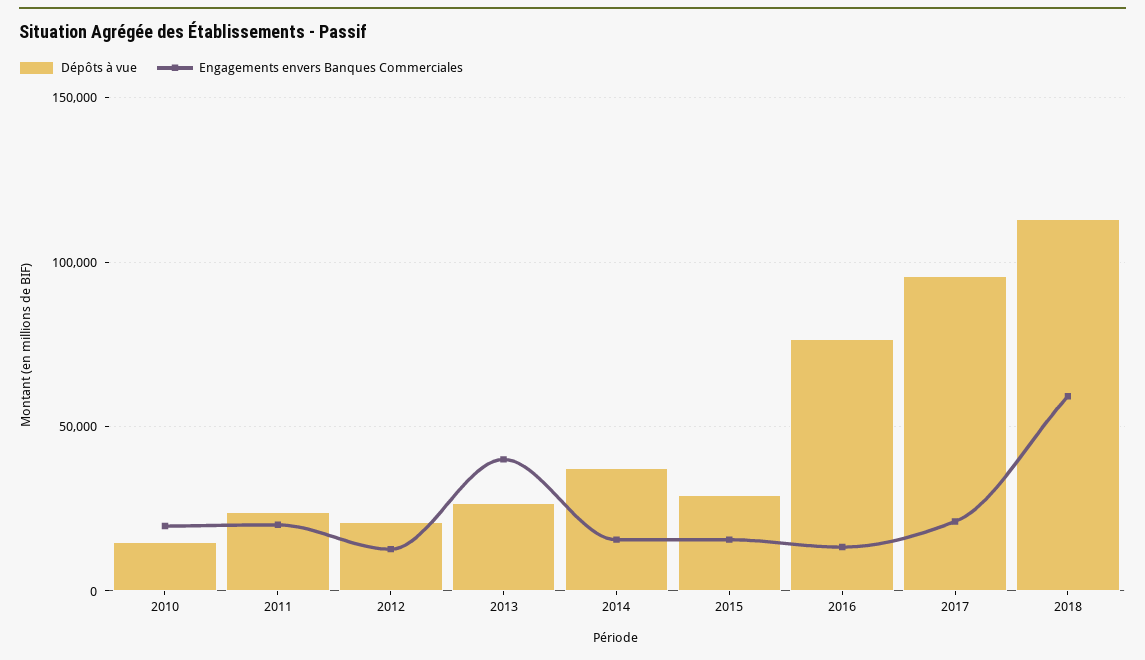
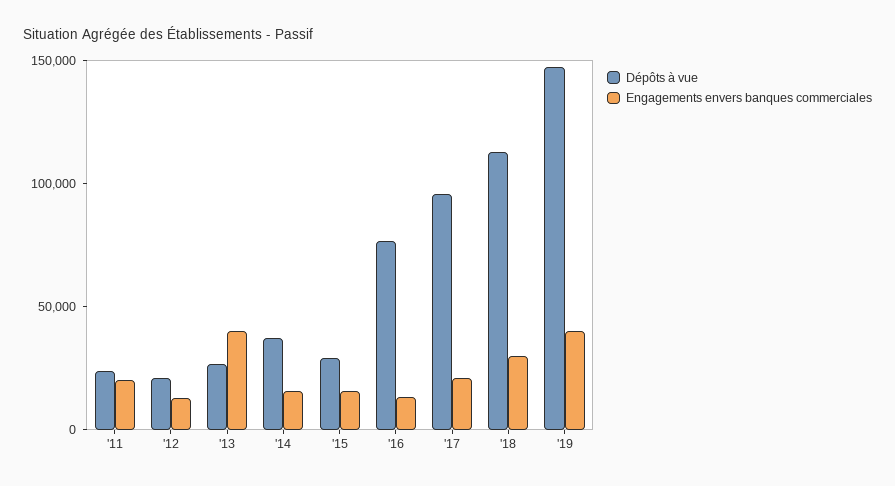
Dépôts à vue, 2010: 15000 -> none
Engagements envers Banques Commerciales, 2010: 20000 -> none
Engagements envers Banques Commerciales, 2018: 60000 -> 30000
Dépôts à vue, '19: none -> 150000
Engagements envers Banques Commerciales, '19: none -> 40000

